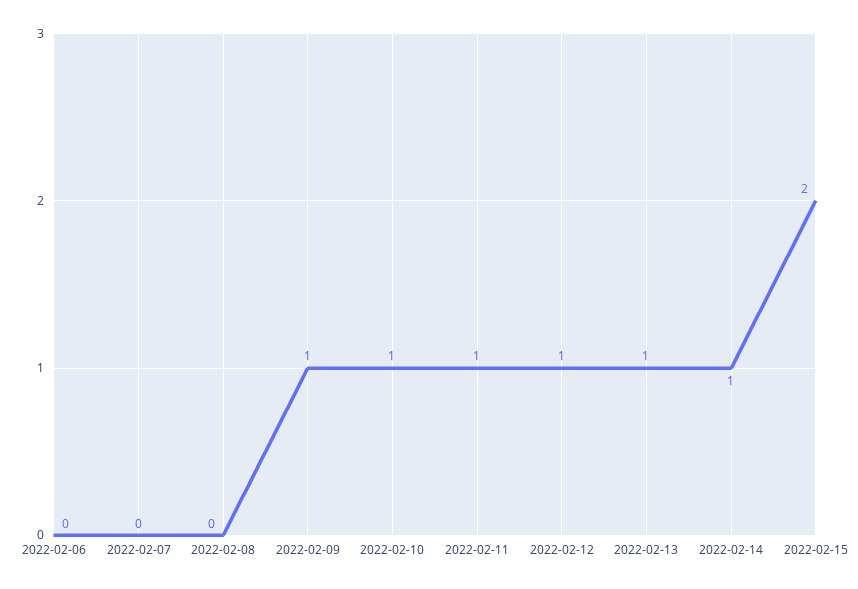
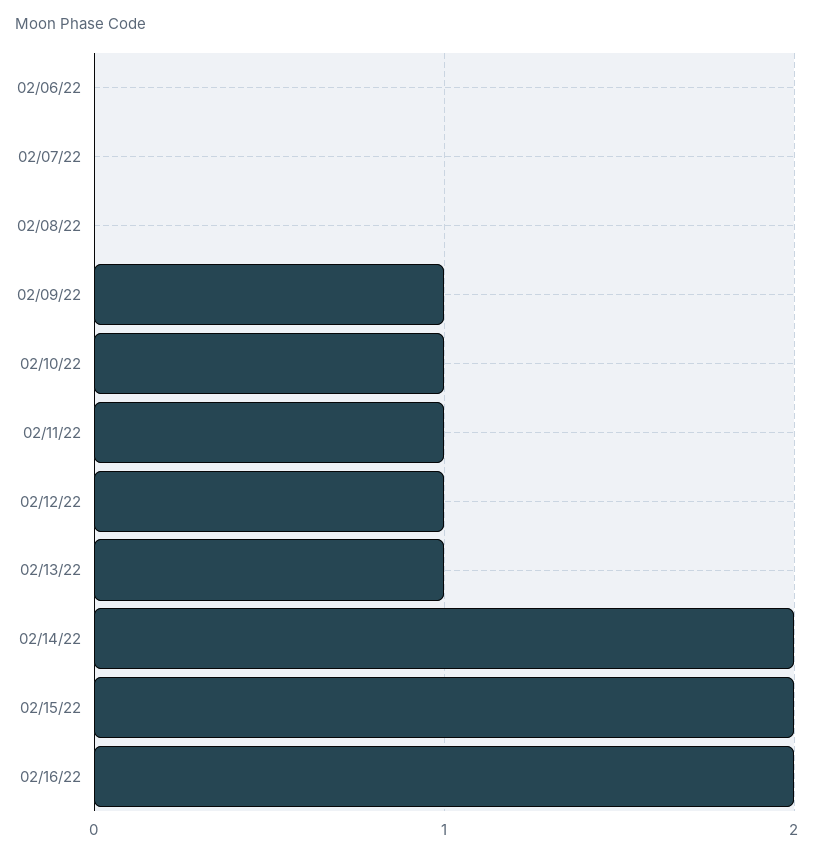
2022-02-14: 1 -> 2
02/16/22: none -> 2

